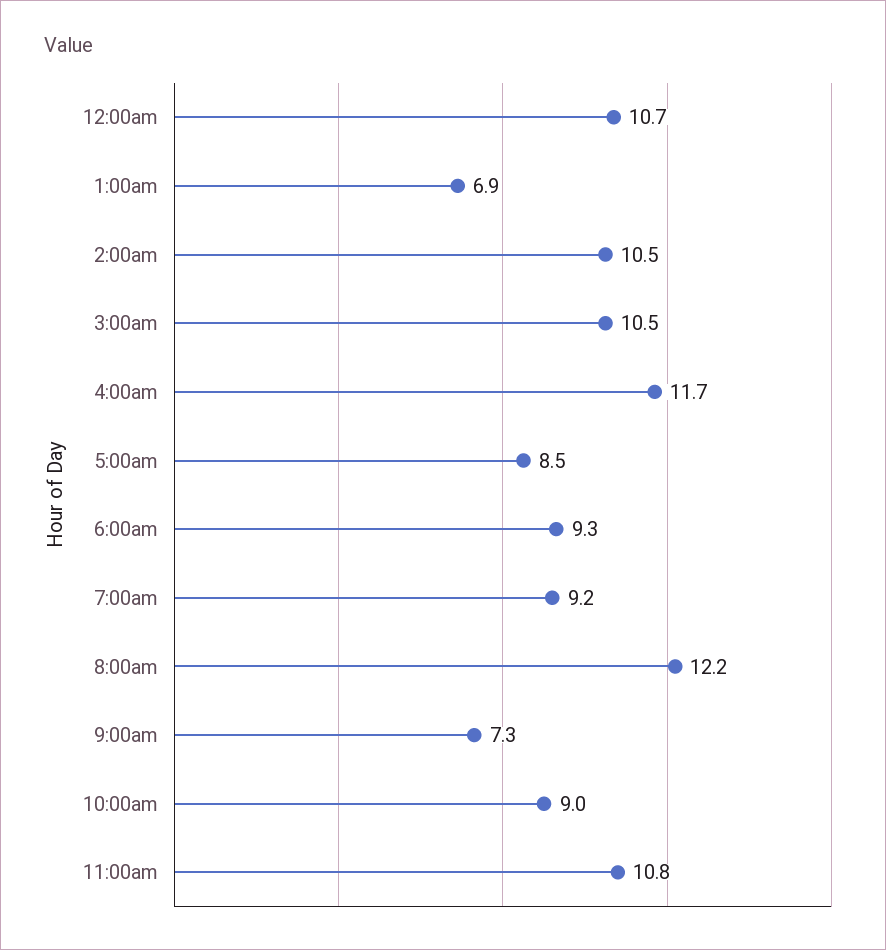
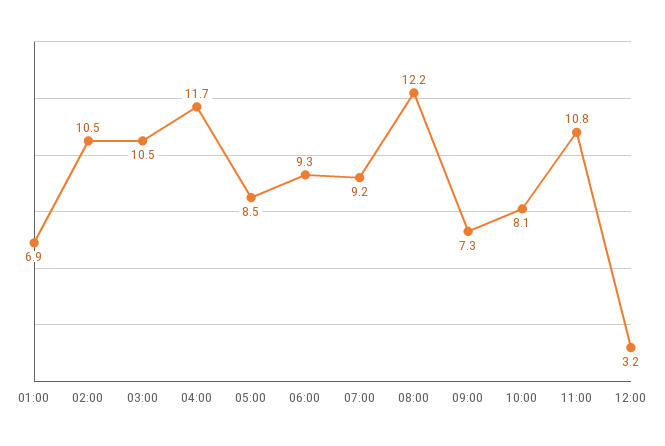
12:00am: 10.7 -> none
10:00am: 9 -> 8.1
12:00: none -> 3.2

